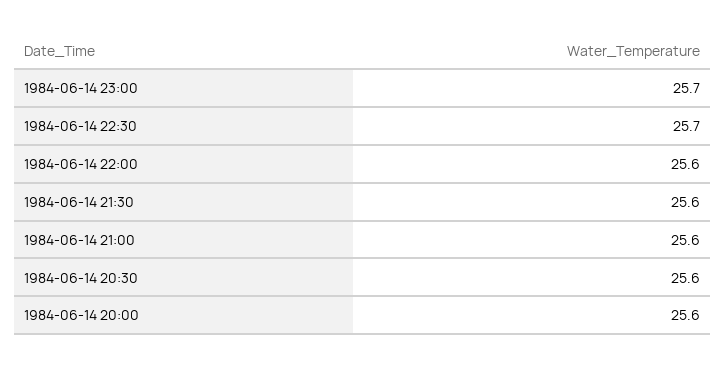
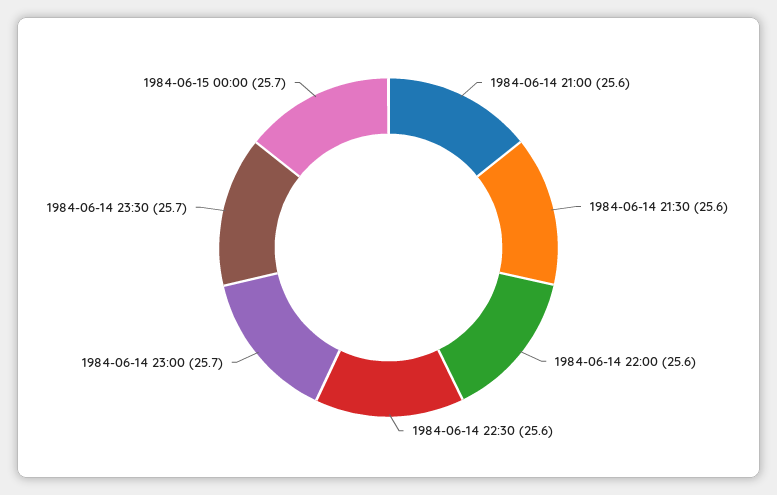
1984-06-14 22:30: 25.7 -> 25.6
1984-06-14 20:30: 25.6 -> none
1984-06-14 20:00: 25.6 -> none
1984-06-14 23:30: none -> 25.7
1984-06-15 00:00: none -> 25.7

